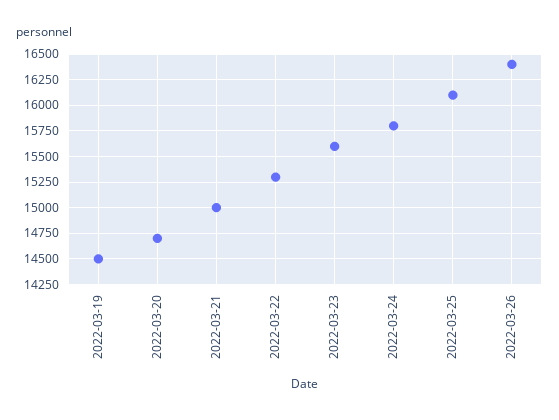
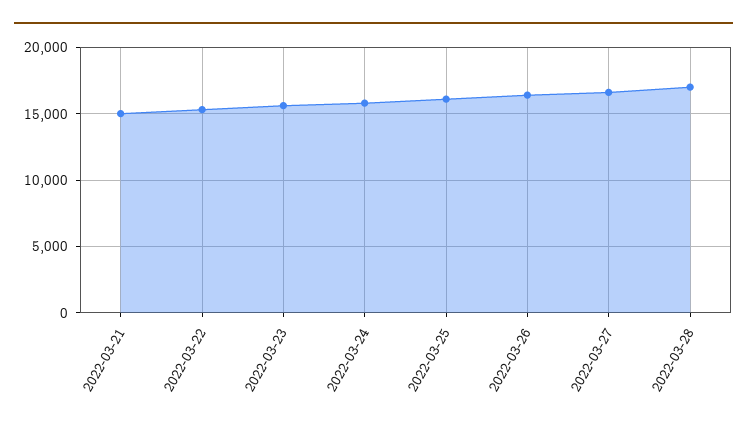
2022-03-19: 14500 -> none
2022-03-20: 14750 -> none
2022-03-27: none -> 16500
2022-03-28: none -> 17000

